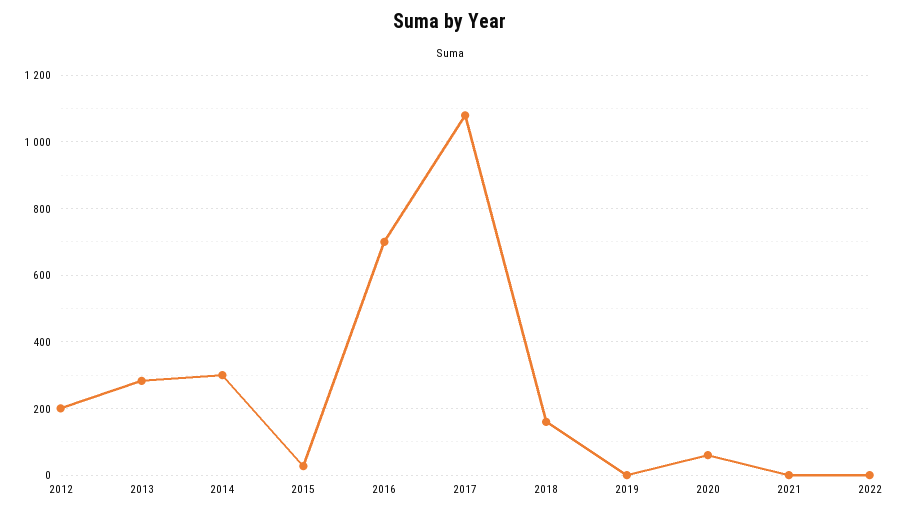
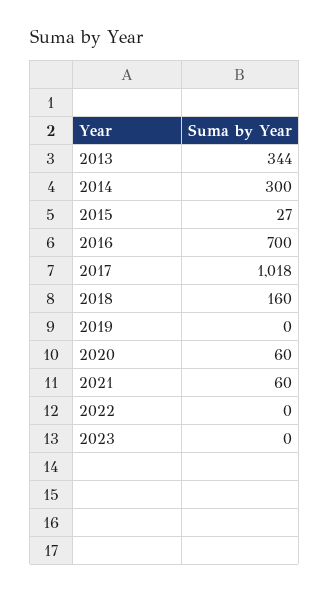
2012: 200 -> none
2013: 280 -> 344
2017: 1080 -> 1018
2021: 0 -> 60
2023: none -> 0

